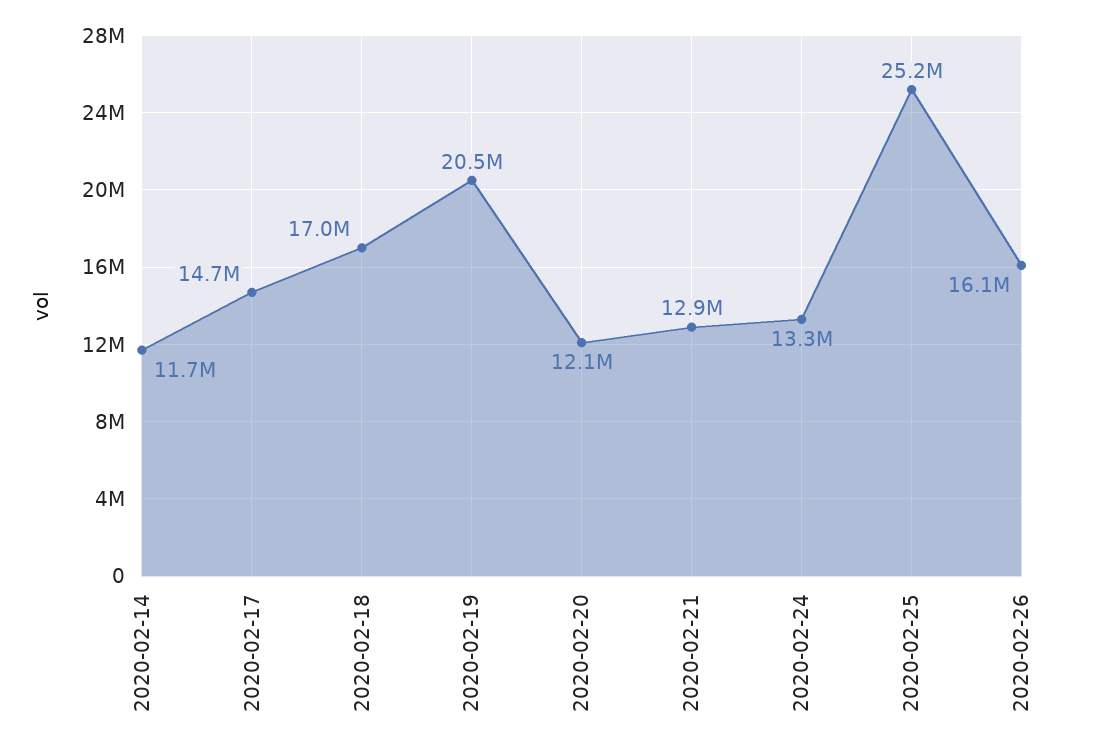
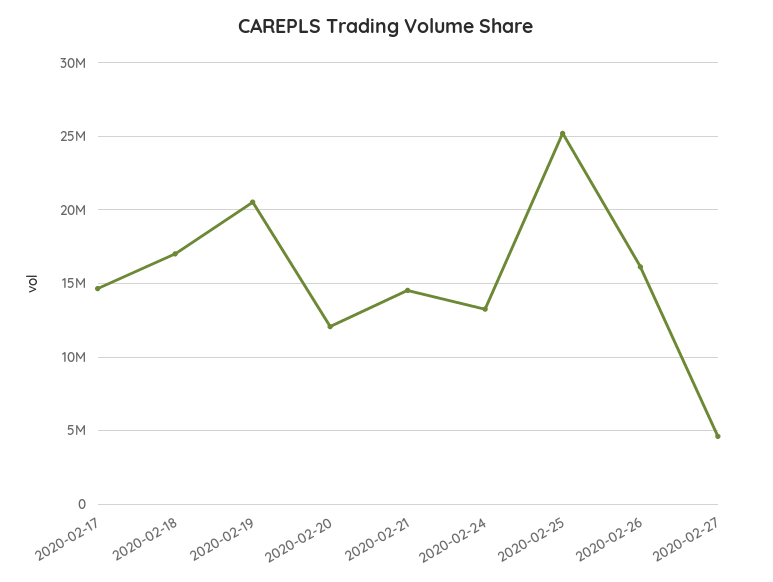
2020-02-14: 11700000 -> none
2020-02-21: 12900000 -> 14500000
2020-02-27: none -> 4500000

